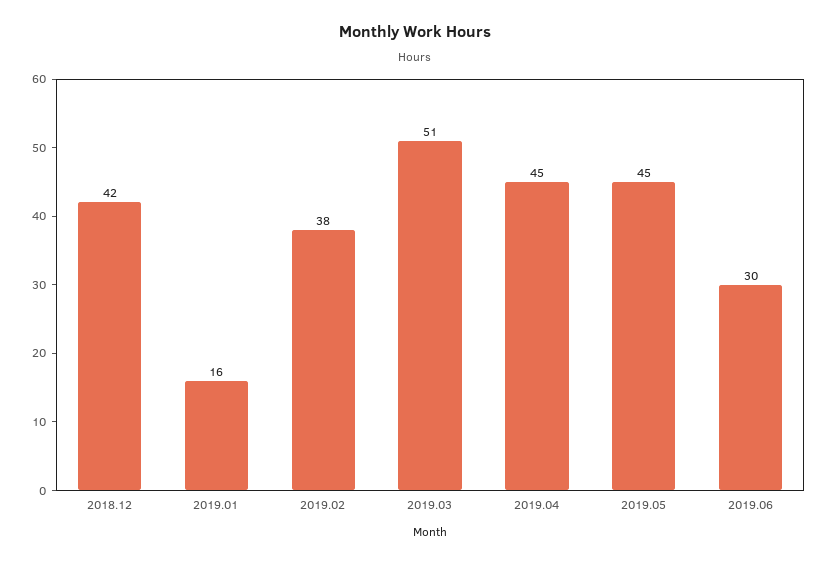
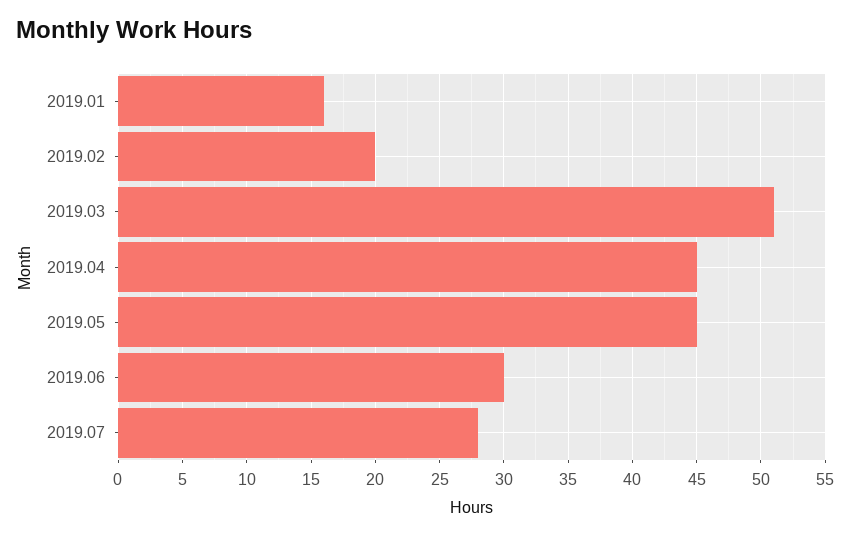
2018.12: 42 -> none
2019.02: 38 -> 20
2019.07: none -> 28

